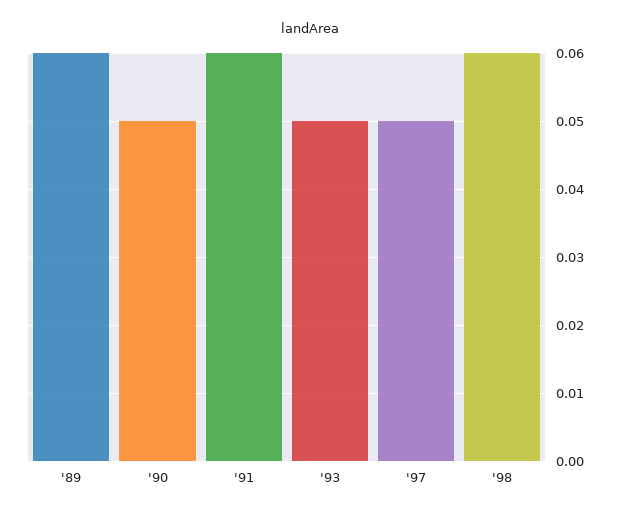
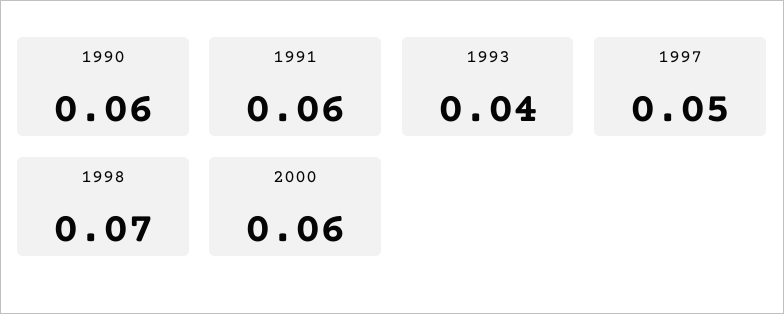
'89: 0.06 -> none
'90: 0.05 -> 0.06
'93: 0.05 -> 0.04
'98: 0.06 -> 0.07
2000: none -> 0.06

